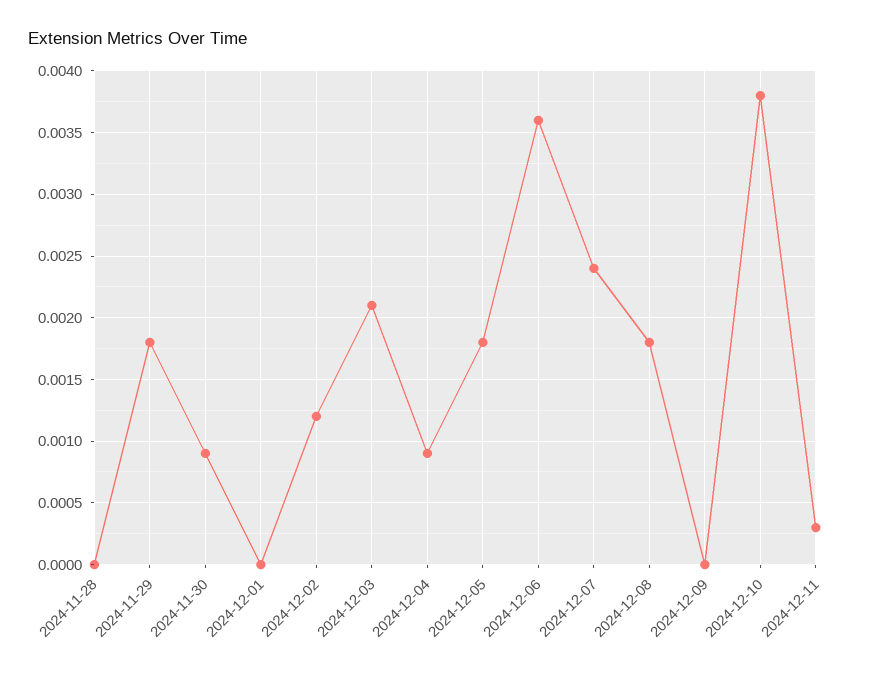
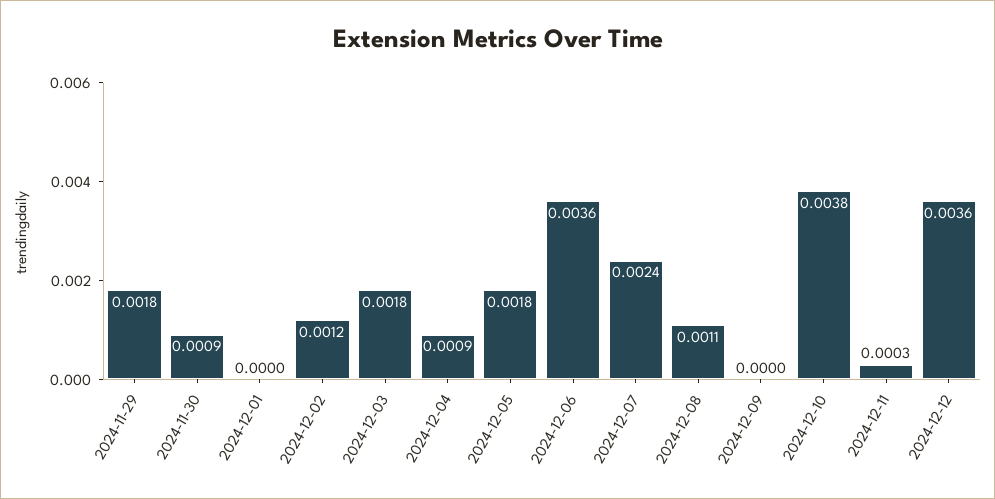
2024-11-28: 0 -> none
2024-12-03: 0.0021 -> 0.0018
2024-12-08: 0.0018 -> 0.0011
2024-12-12: none -> 0.0036

